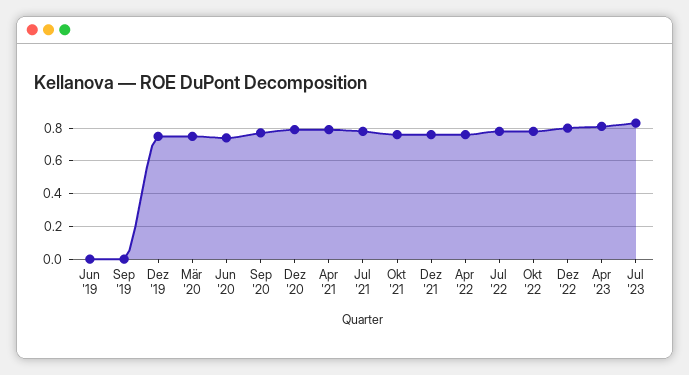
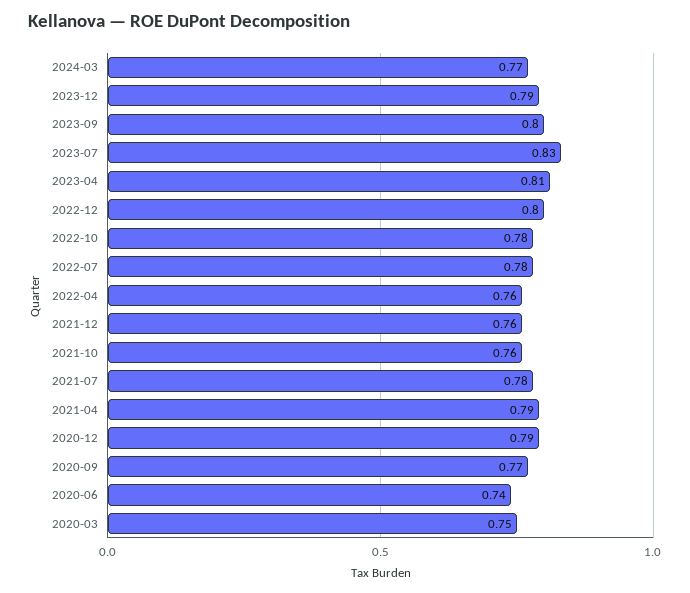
Jun '19: 0 -> none
Sep '19: 0 -> none
Dez '19: 0.75 -> none
2024-03: none -> 0.77
2023-12: none -> 0.79
2023-09: none -> 0.8

